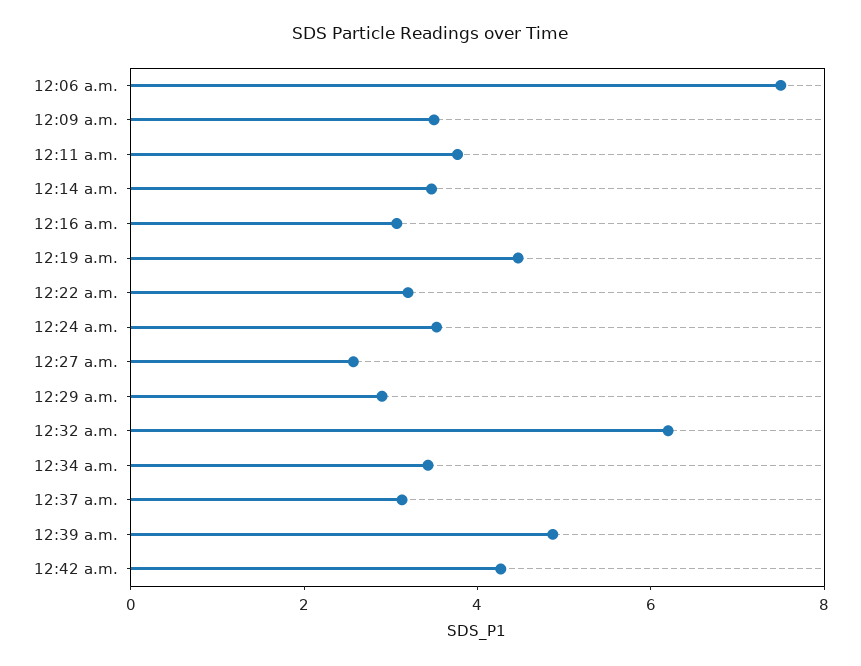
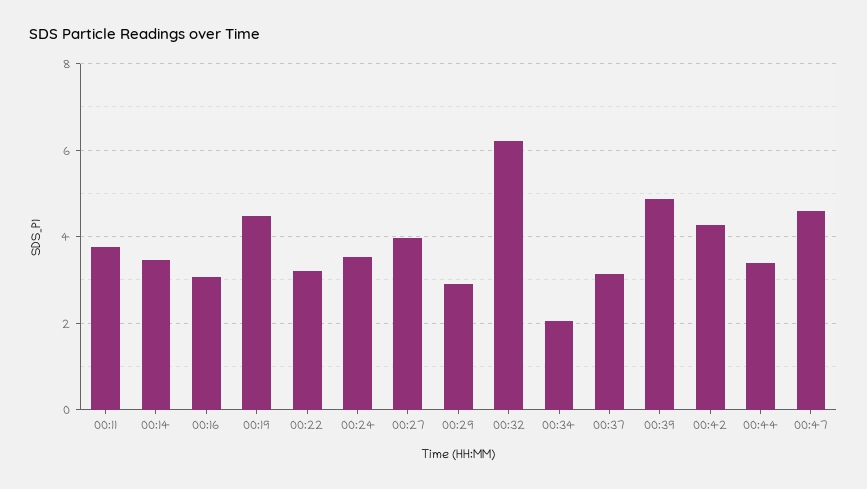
12:06 a.m.: 7.5 -> none
12:09 a.m.: 3.5 -> none
12:27 a.m.: 2.5 -> 4
12:34 a.m.: 3.5 -> 2
00:44: none -> 3.4
00:47: none -> 4.6

